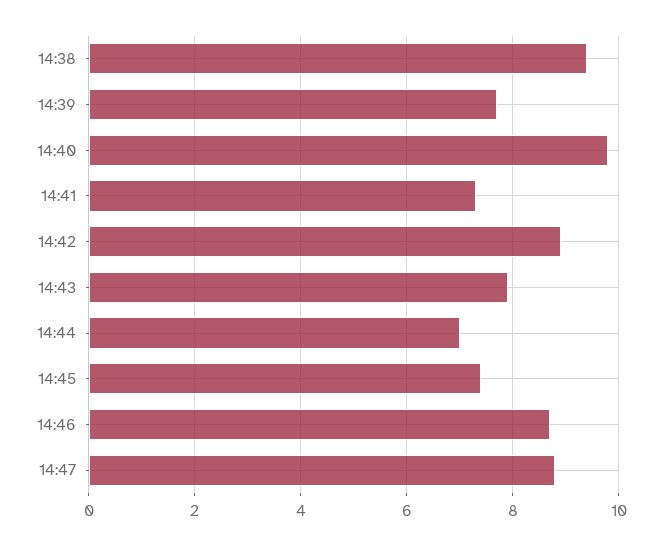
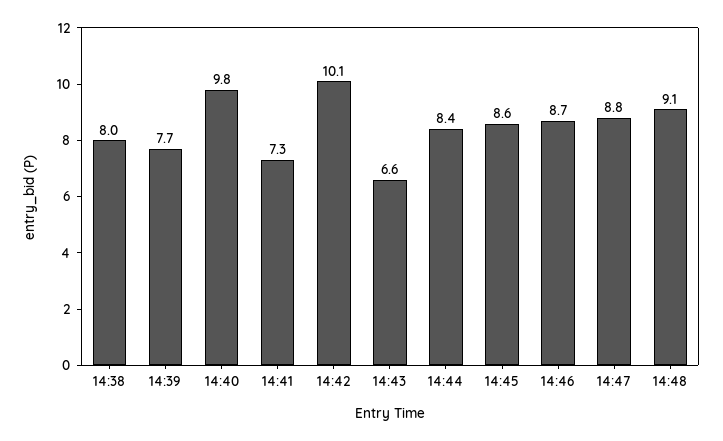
14:38: 9.5 -> 8
14:42: 9 -> 10.1
14:43: 8 -> 6.6
14:44: 7 -> 8.4
14:45: 7.5 -> 8.6
14:48: none -> 9.1

